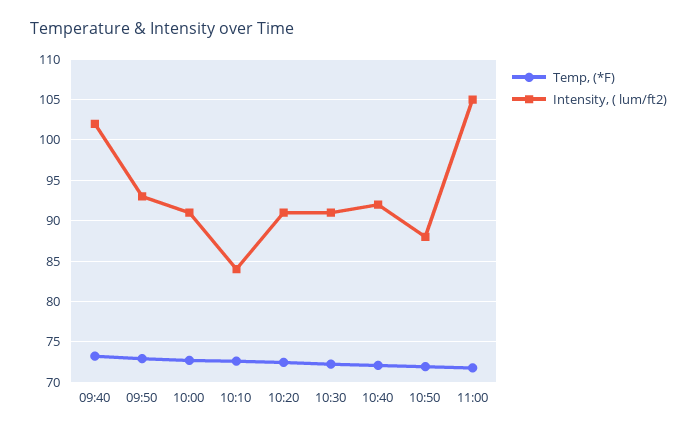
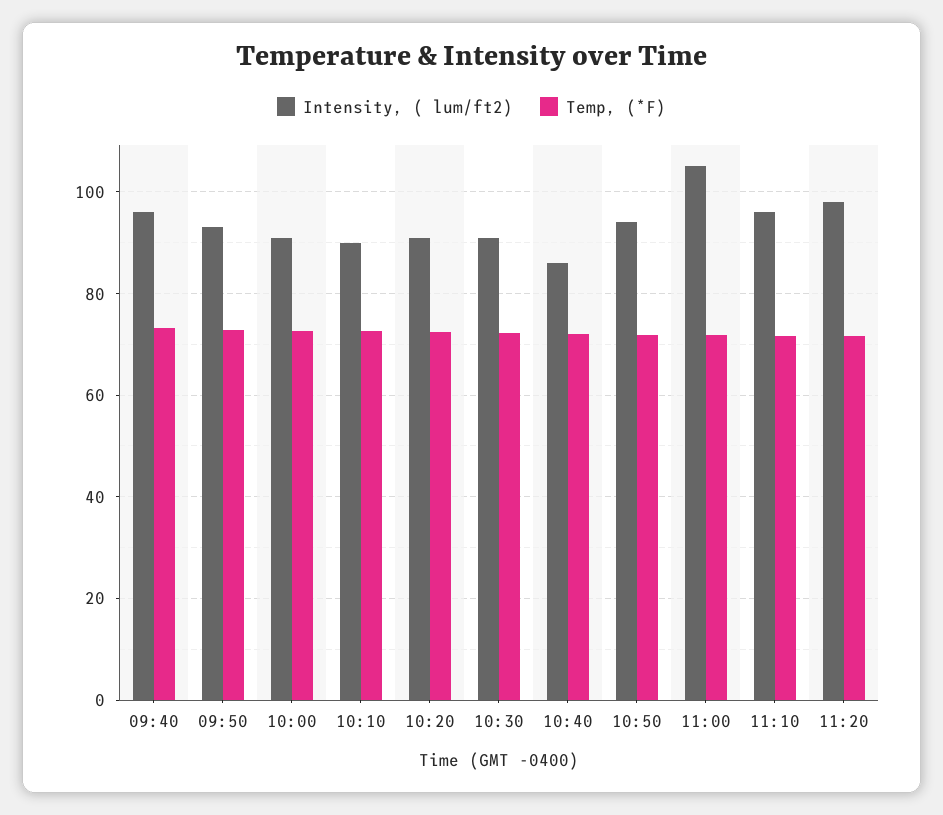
Intensity, ( lum/ft2), 09:40: 102 -> 96
Intensity, ( lum/ft2), 10:10: 84 -> 90
Intensity, ( lum/ft2), 10:40: 92 -> 86
Intensity, ( lum/ft2), 10:50: 88 -> 94
Intensity, ( lum/ft2), 11:10: none -> 96
Temp, (*F), 11:10: none -> 72
Intensity, ( lum/ft2), 11:20: none -> 98
Temp, (*F), 11:20: none -> 72

